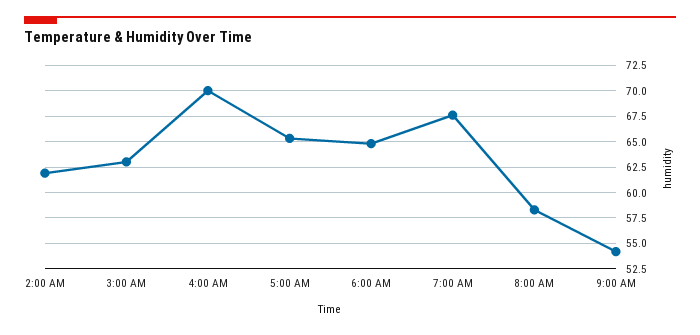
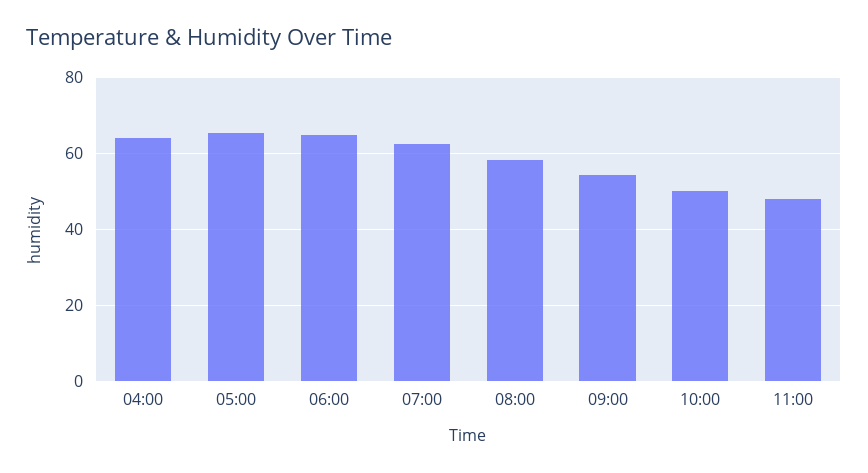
2:00 AM: 62.5 -> none
3:00 AM: 62.5 -> none
4:00 AM: 70 -> 64
7:00 AM: 67.5 -> 62
10:00: none -> 50
11:00: none -> 48

